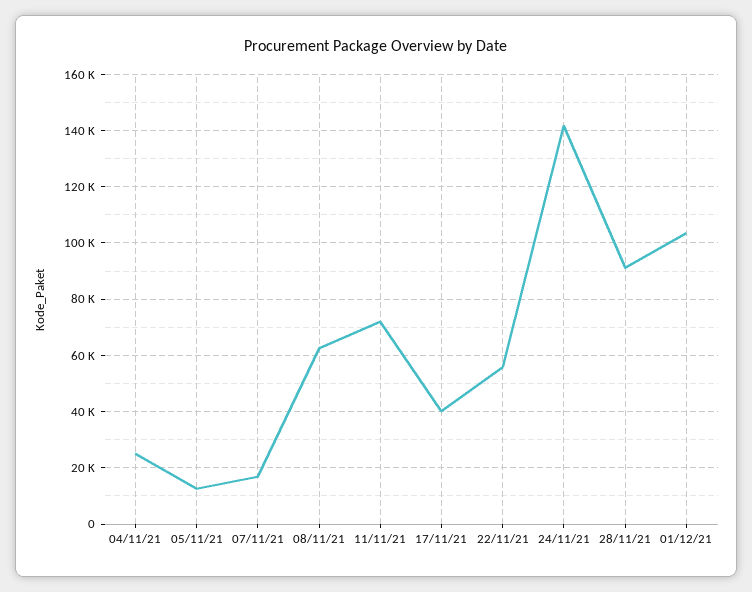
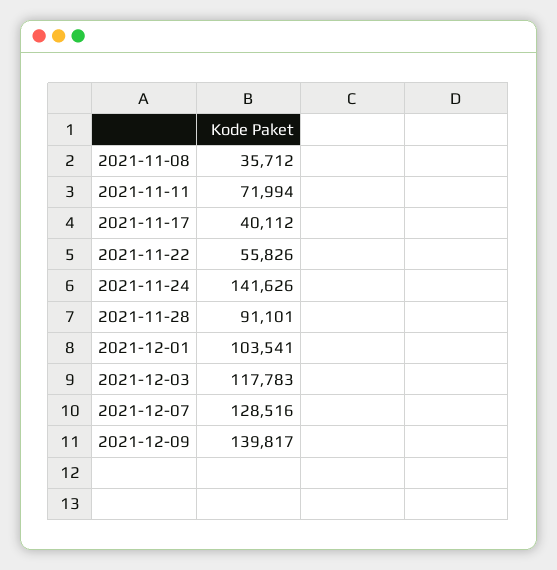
04/11/21: 25000 -> none
05/11/21: 12500 -> none
07/11/21: 17500 -> none
08/11/21: 62500 -> 35712
2021-12-03: none -> 117783
2021-12-07: none -> 128516
2021-12-09: none -> 139817

